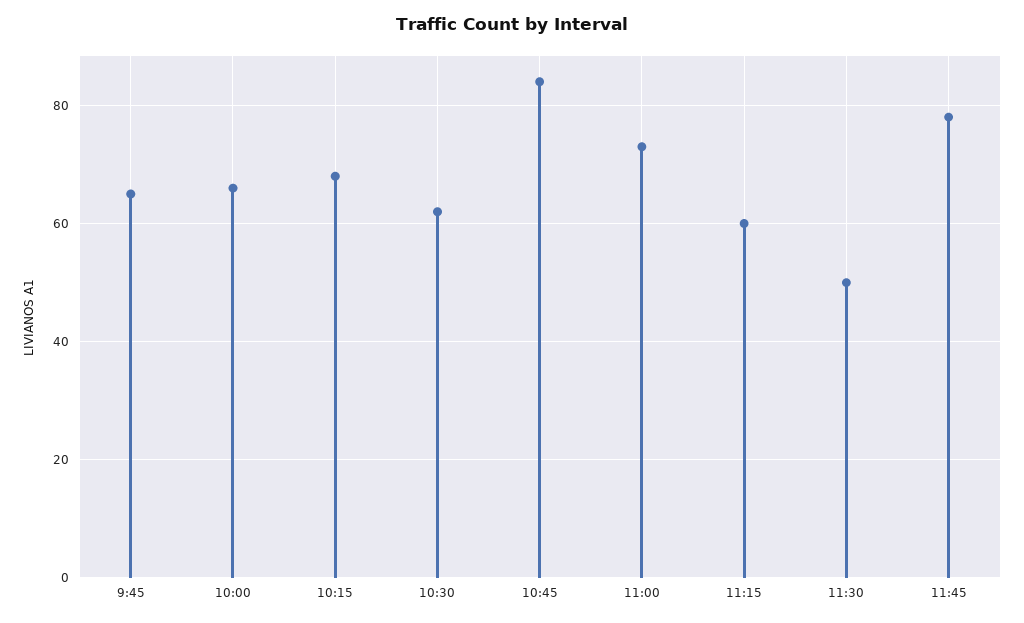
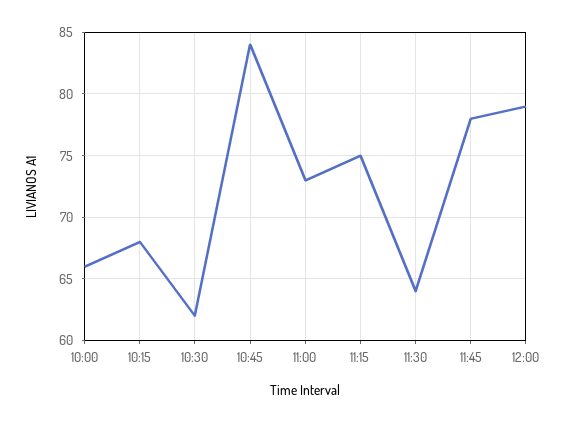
9:45: 65 -> none
11:15: 60 -> 75
11:30: 50 -> 64
12:00: none -> 79

